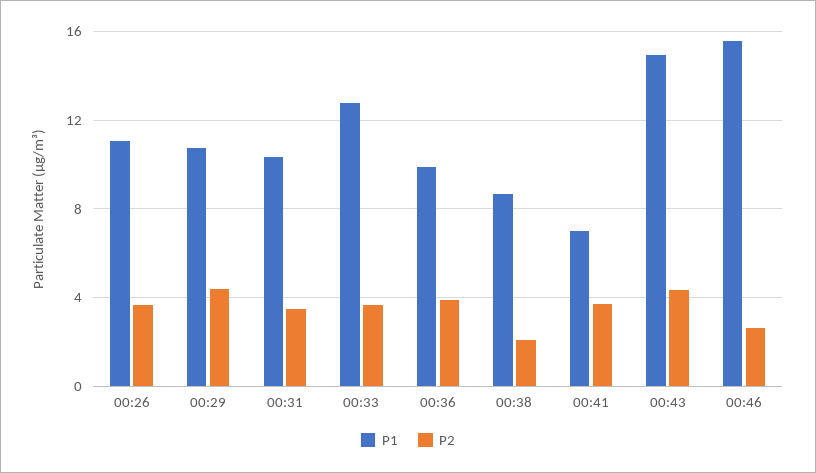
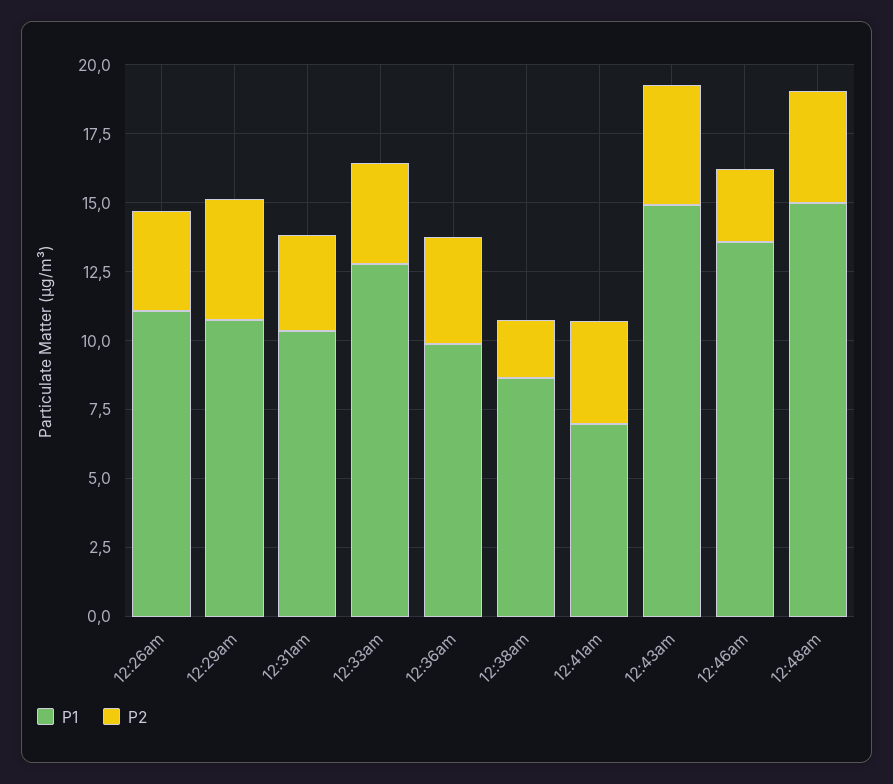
P1, 00:46: 15.5 -> 13.5
P1, 12:48am: none -> 15
P2, 12:48am: none -> 4

